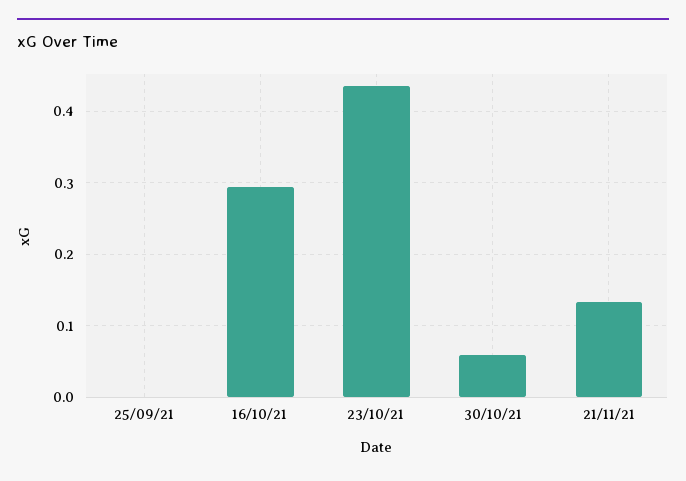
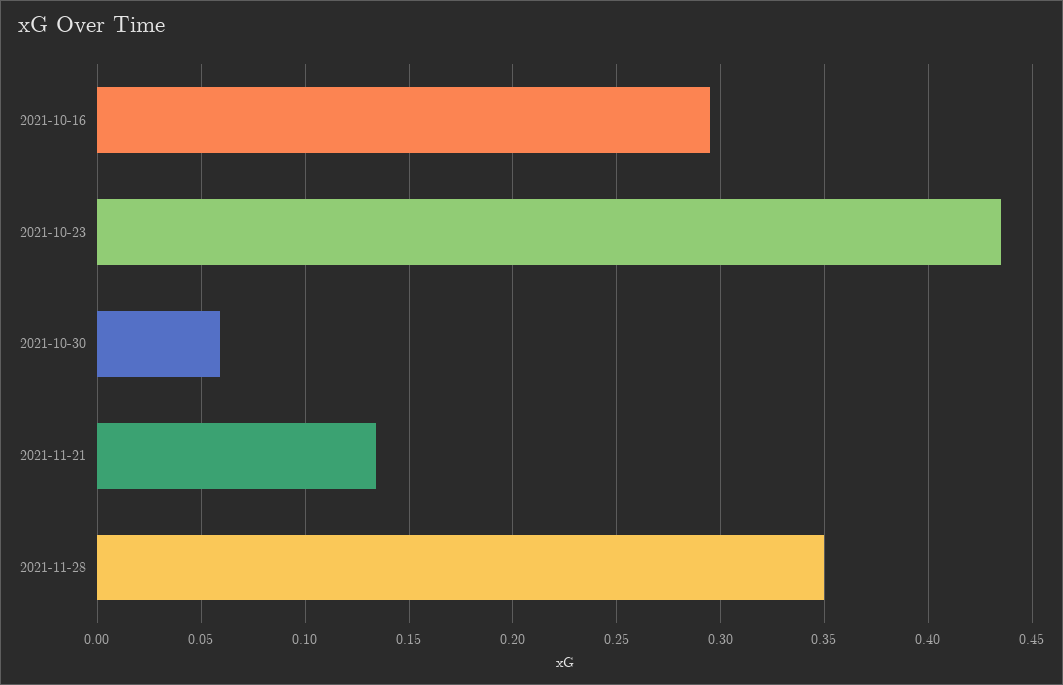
25/09/21: 0 -> none
2021-11-28: none -> 0.35

